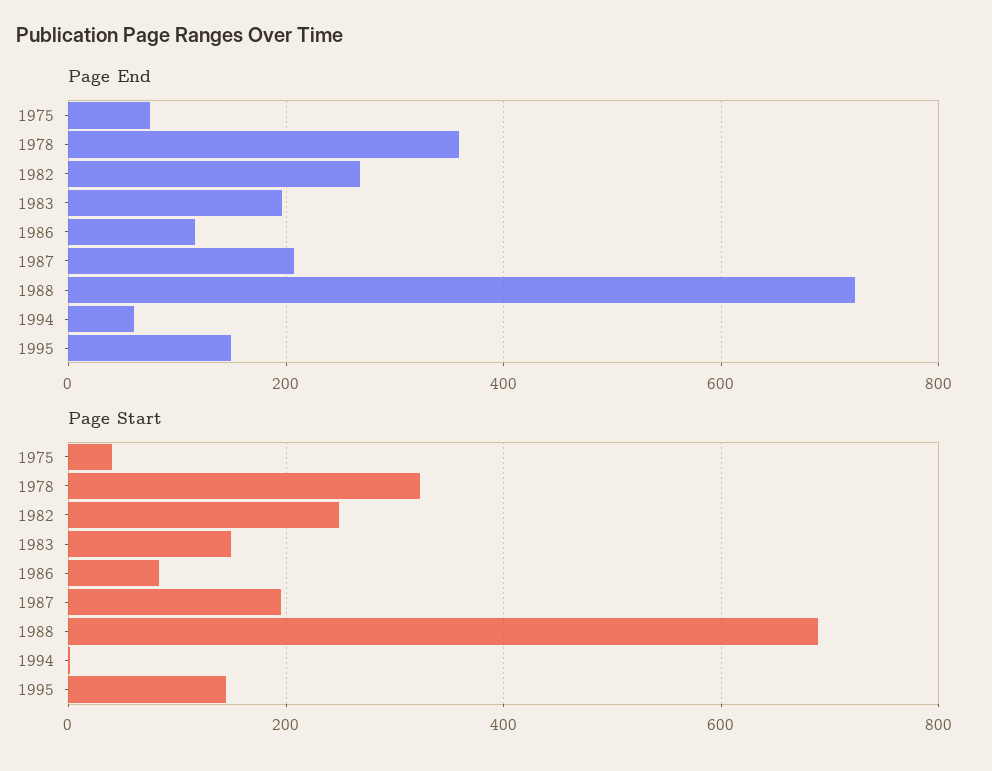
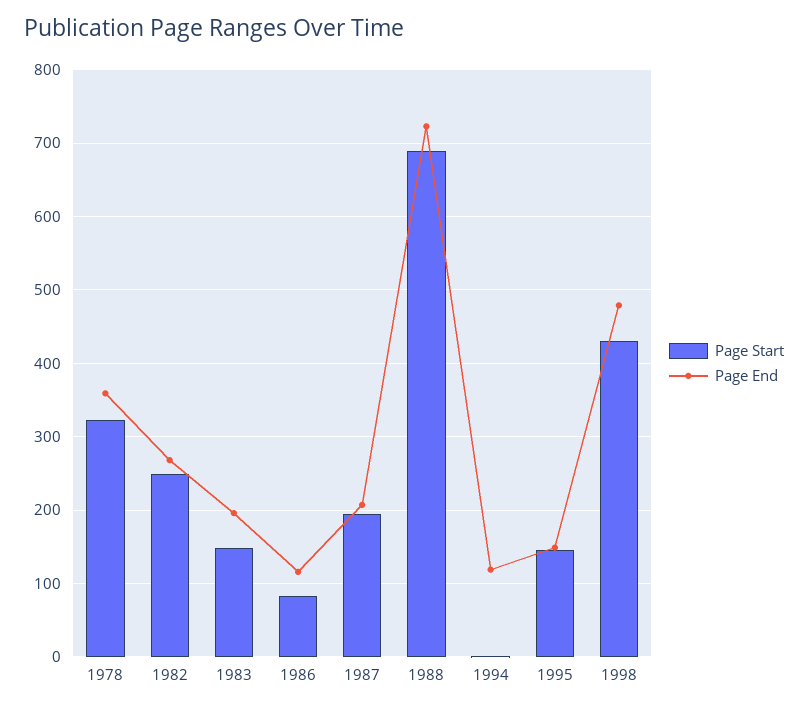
Page End, 1975: 80 -> none
Page End, 1994: 60 -> 120
Page Start, 1975: 40 -> none
Page Start, 1998: none -> 430
Page End, 1998: none -> 480

